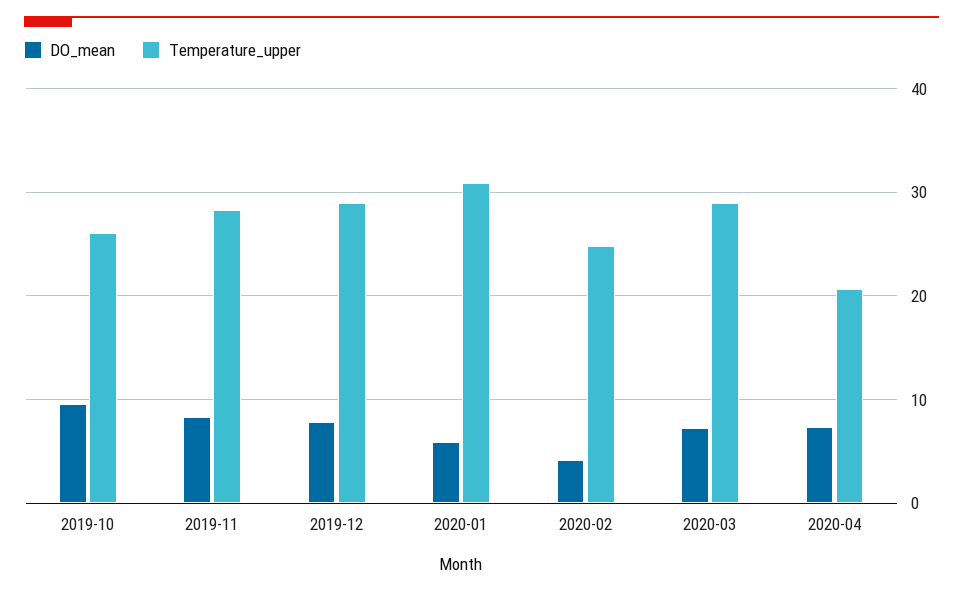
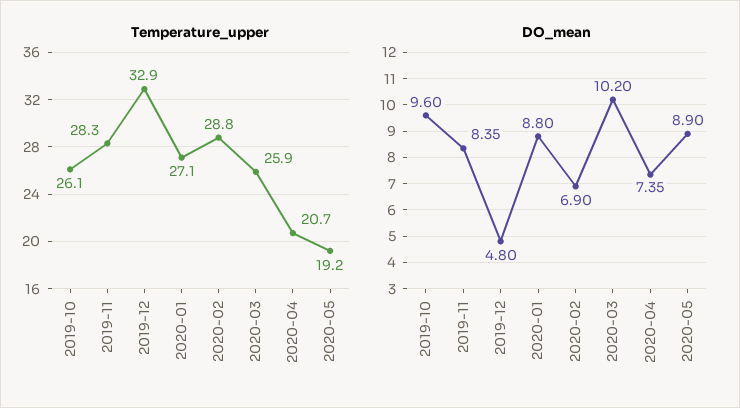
DO_mean, 2019-12: 8 -> 4.8
Temperature_upper, 2019-12: 29 -> 32.9
DO_mean, 2020-01: 6 -> 8.8
Temperature_upper, 2020-01: 31 -> 27.1
DO_mean, 2020-02: 4 -> 6.9
Temperature_upper, 2020-02: 25 -> 28.8
DO_mean, 2020-03: 7 -> 10.2
Temperature_upper, 2020-03: 29 -> 25.9
Temperature_upper, 2020-05: none -> 19.2
DO_mean, 2020-05: none -> 8.9

